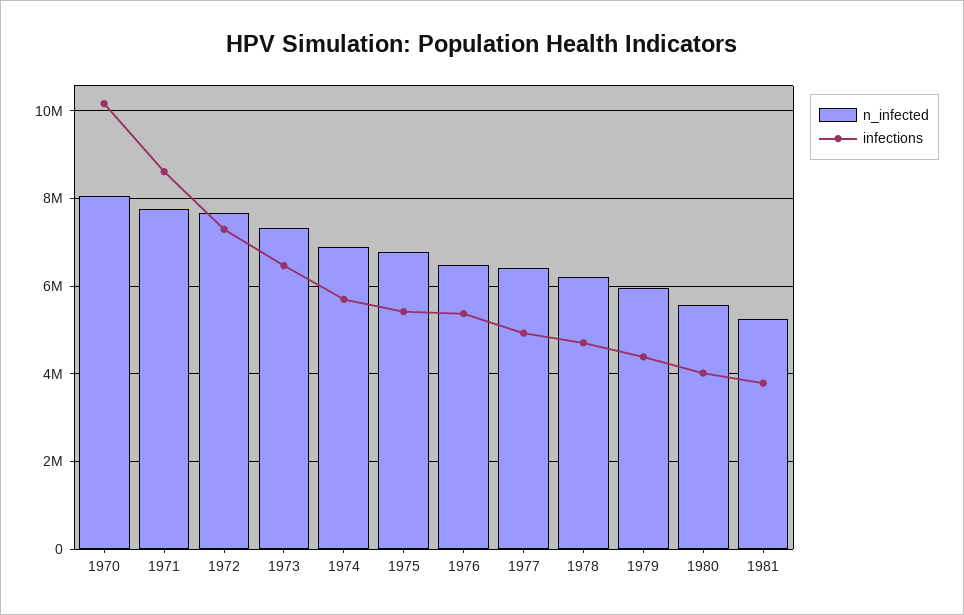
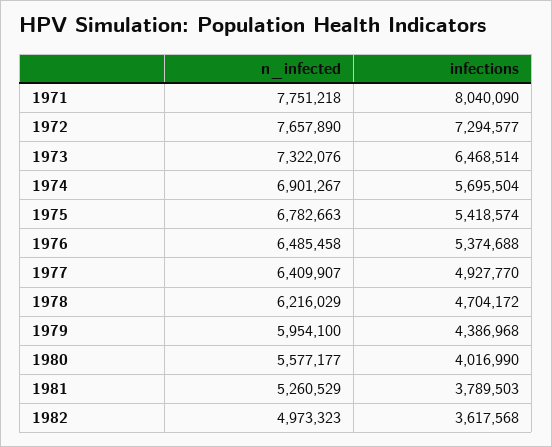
n_infected, 1970: 8000000 -> none
infections, 1970: 10200000 -> none
infections, 1971: 8600000 -> 8040090
n_infected, 1982: none -> 4973323
infections, 1982: none -> 3617568

